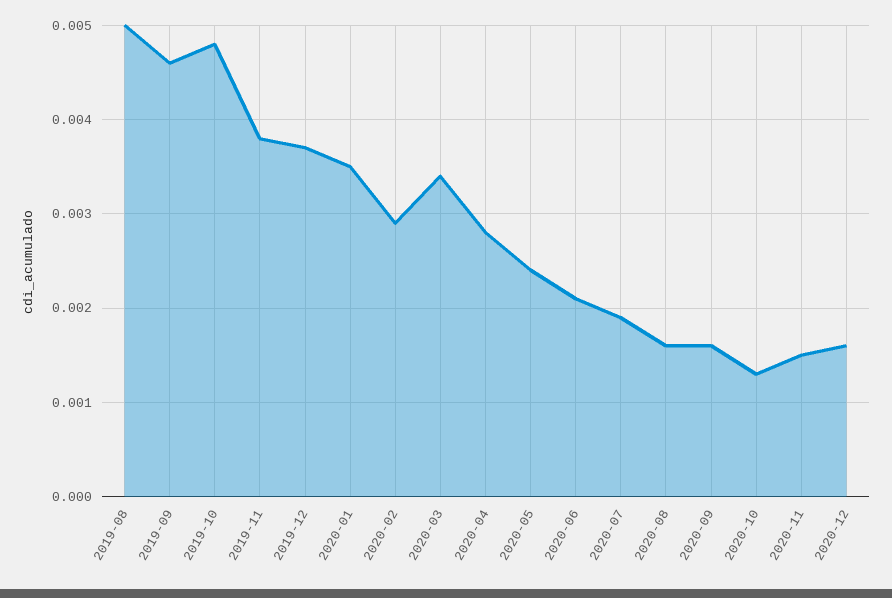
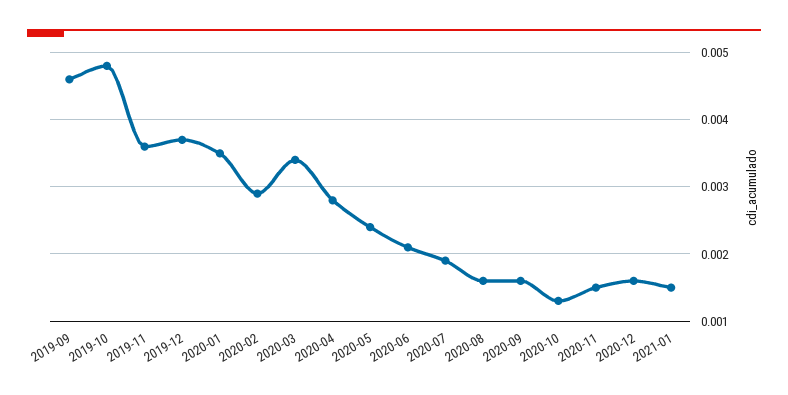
2019-08: 0.005 -> none
2019-11: 0.0038 -> 0.0036
2021-01: none -> 0.0015

